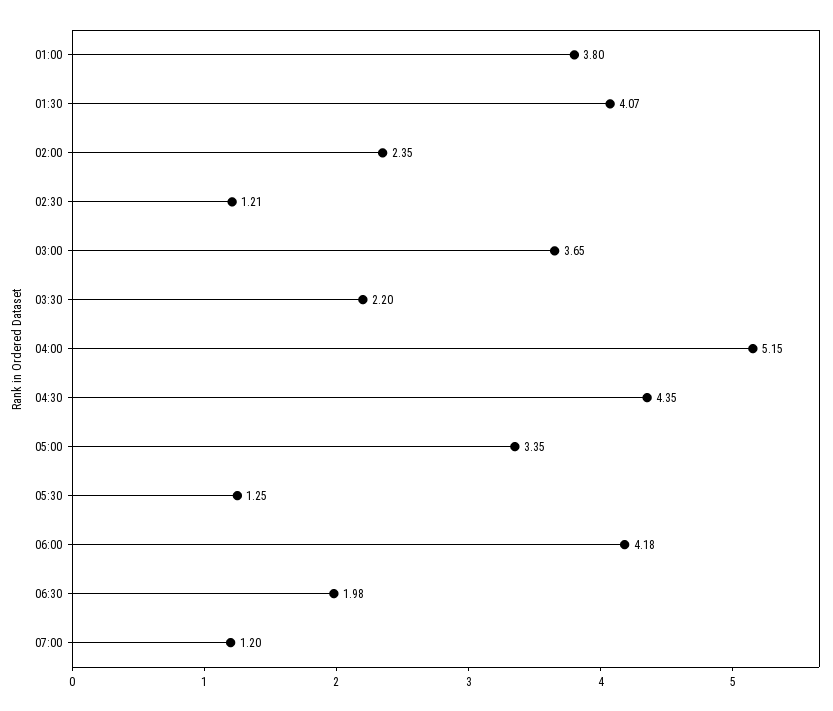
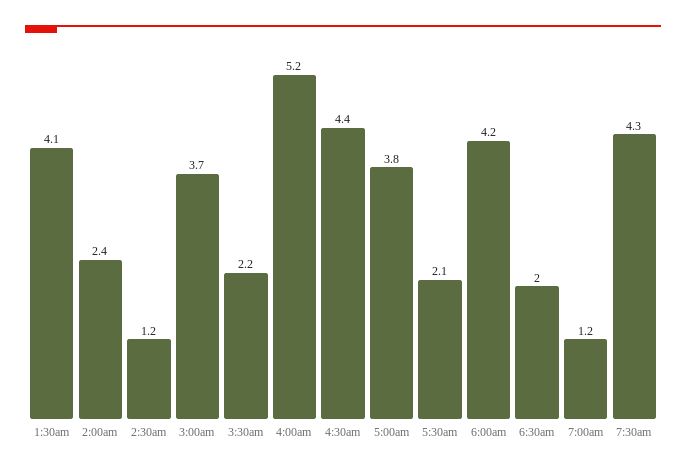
01:00: 3.8 -> none
05:00: 3.35 -> 3.8
05:30: 1.25 -> 2.1
7:30am: none -> 4.3

